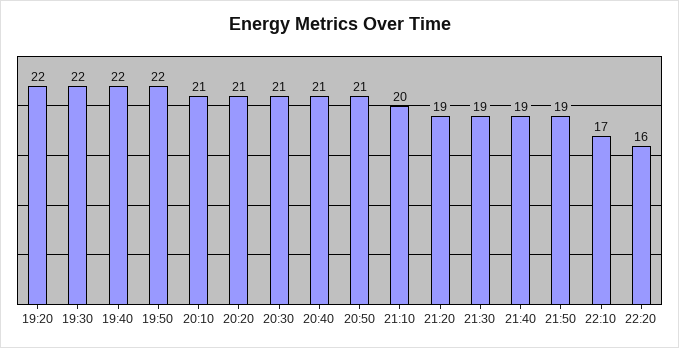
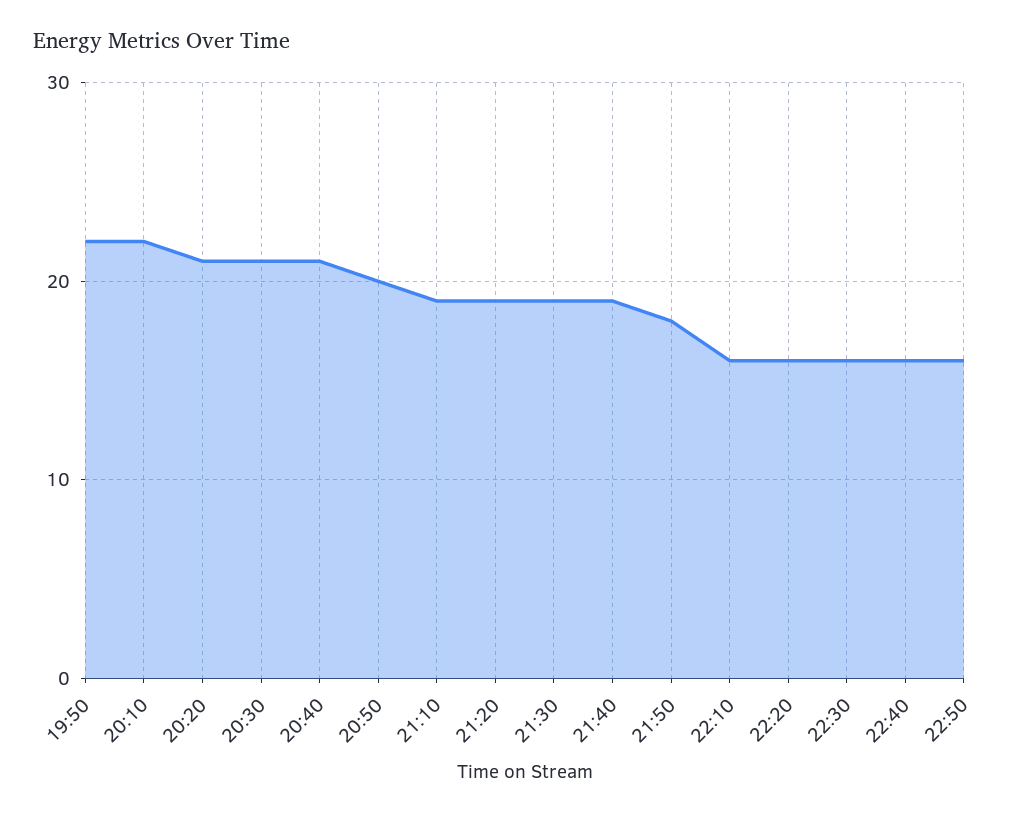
19:20: 22 -> none
19:30: 22 -> none
19:40: 22 -> none
20:10: 21 -> 22
20:50: 21 -> 20
21:10: 20 -> 19
21:50: 19 -> 18
22:10: 17 -> 16
22:30: none -> 16
22:40: none -> 16
22:50: none -> 16

